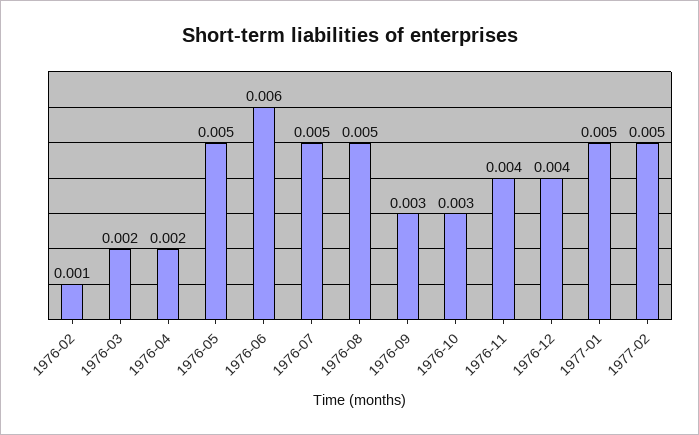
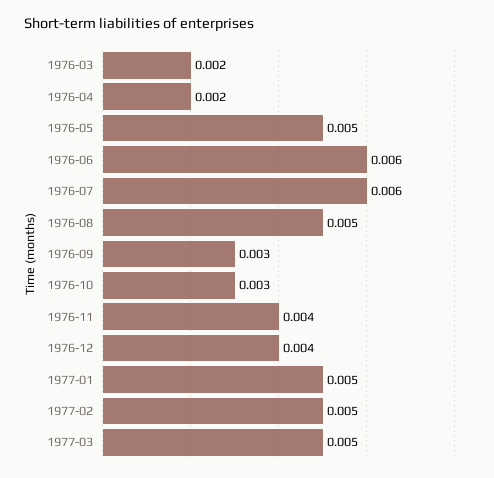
1976-02: 0.001 -> none
1976-07: 0.005 -> 0.006
1977-03: none -> 0.005

